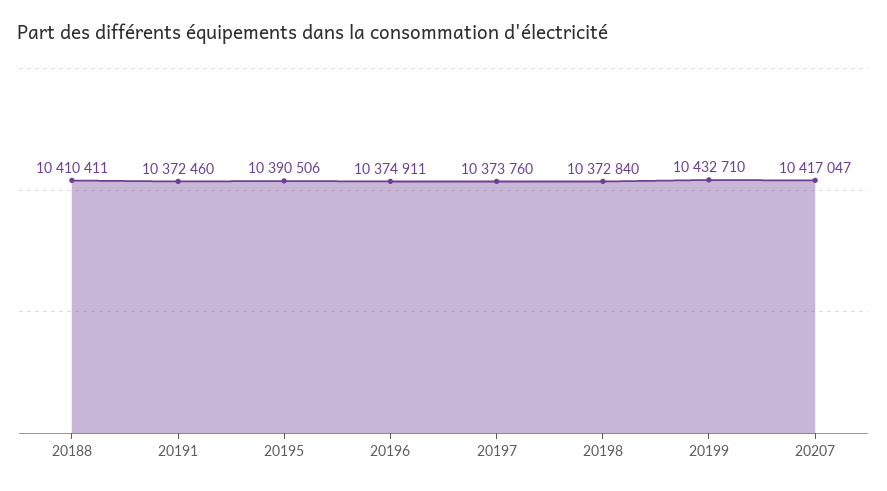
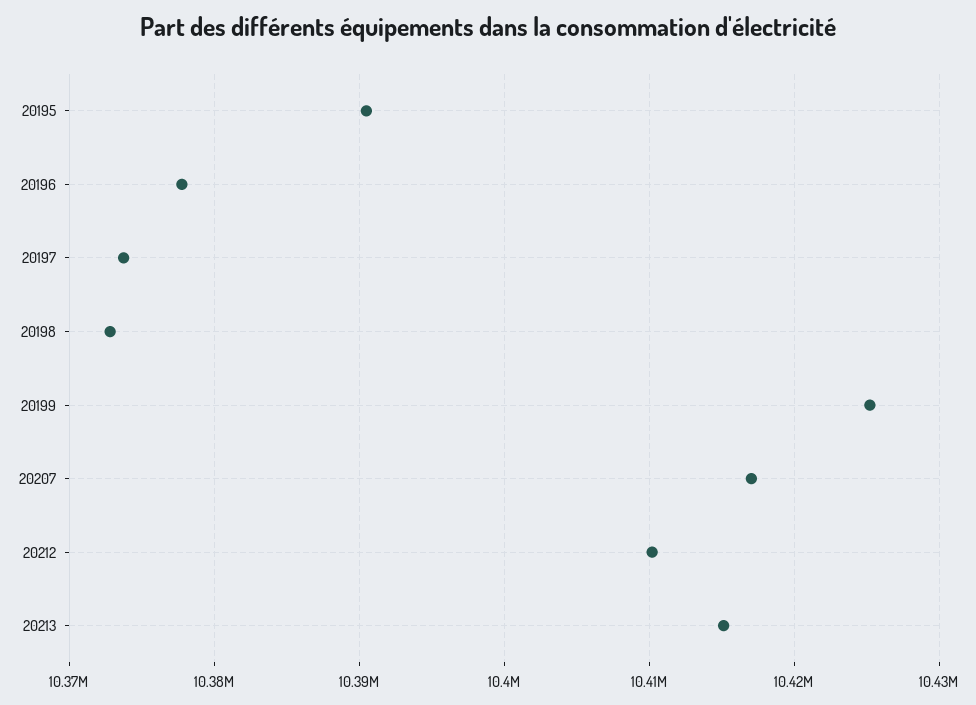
20188: 10410411 -> none
20191: 10372460 -> none
20196: 10374911 -> 10378000
20199: 10432710 -> 10425000
20212: none -> 10410000
20213: none -> 10415000

